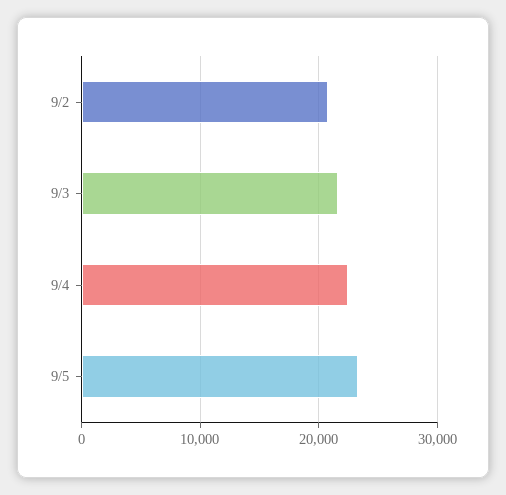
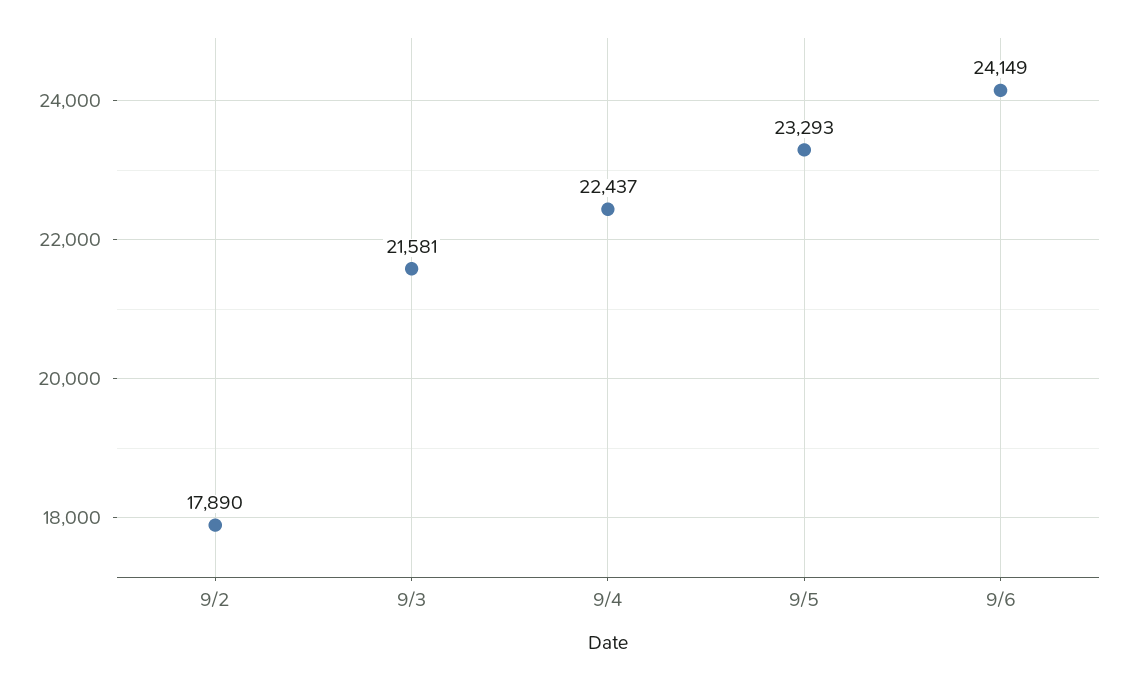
9/2: 21000 -> 17890
9/6: none -> 24149

